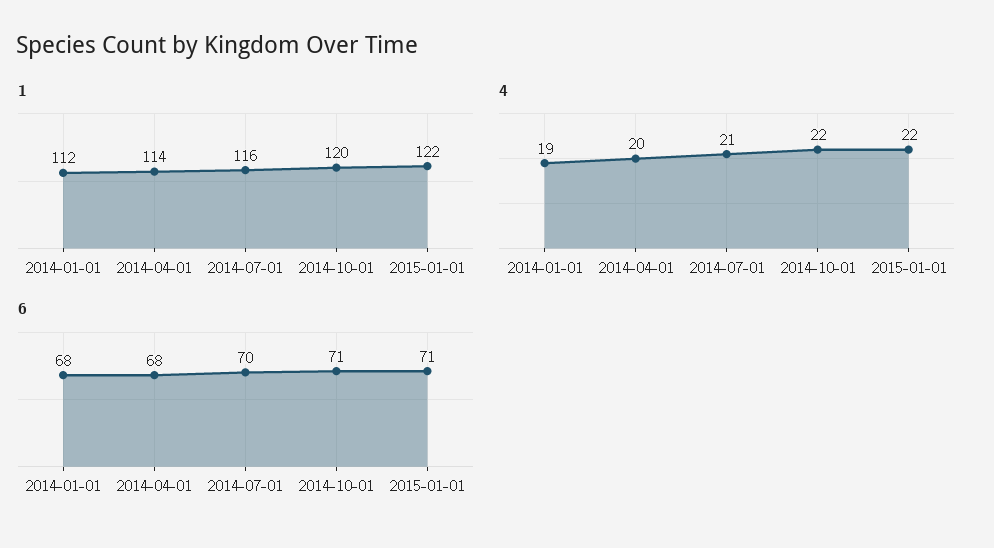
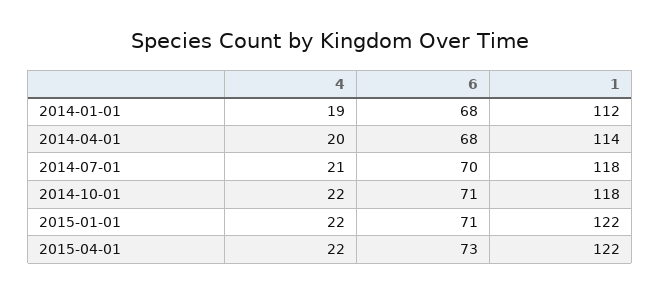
1, 2014-07-01: 116 -> 118
1, 2014-10-01: 120 -> 118
4, 2015-04-01: none -> 22
6, 2015-04-01: none -> 73
1, 2015-04-01: none -> 122

